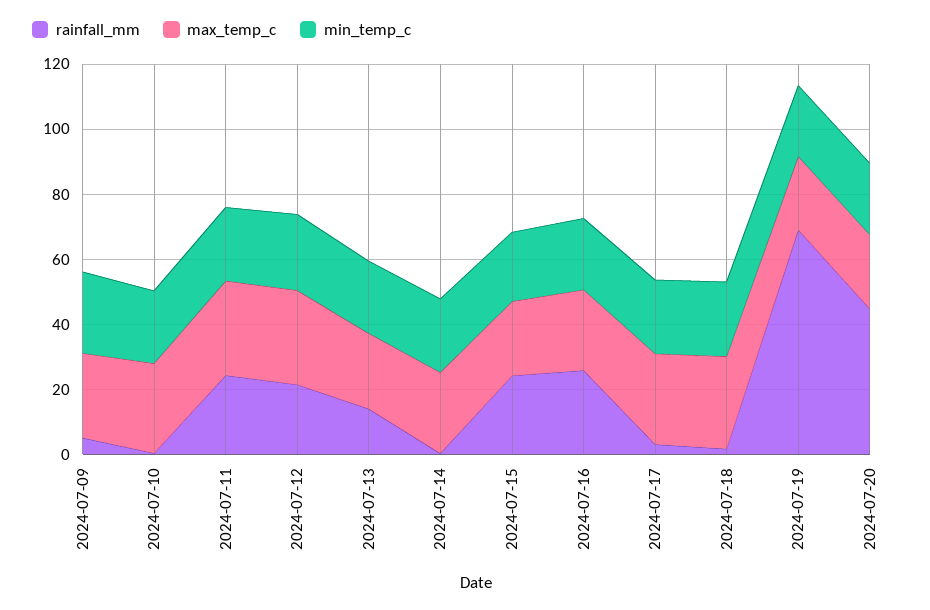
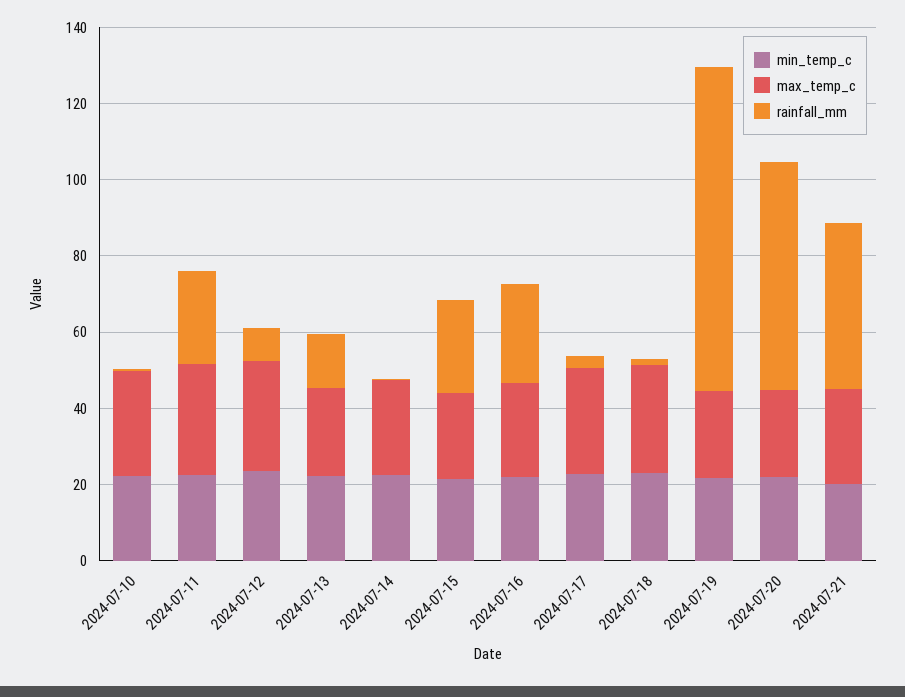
rainfall_mm, 2024-07-09: 5 -> none
max_temp_c, 2024-07-09: 25 -> none
min_temp_c, 2024-07-09: 25 -> none
rainfall_mm, 2024-07-12: 20 -> 10
rainfall_mm, 2024-07-19: 70 -> 85
rainfall_mm, 2024-07-20: 45 -> 60
min_temp_c, 2024-07-21: none -> 20
max_temp_c, 2024-07-21: none -> 25
rainfall_mm, 2024-07-21: none -> 45

